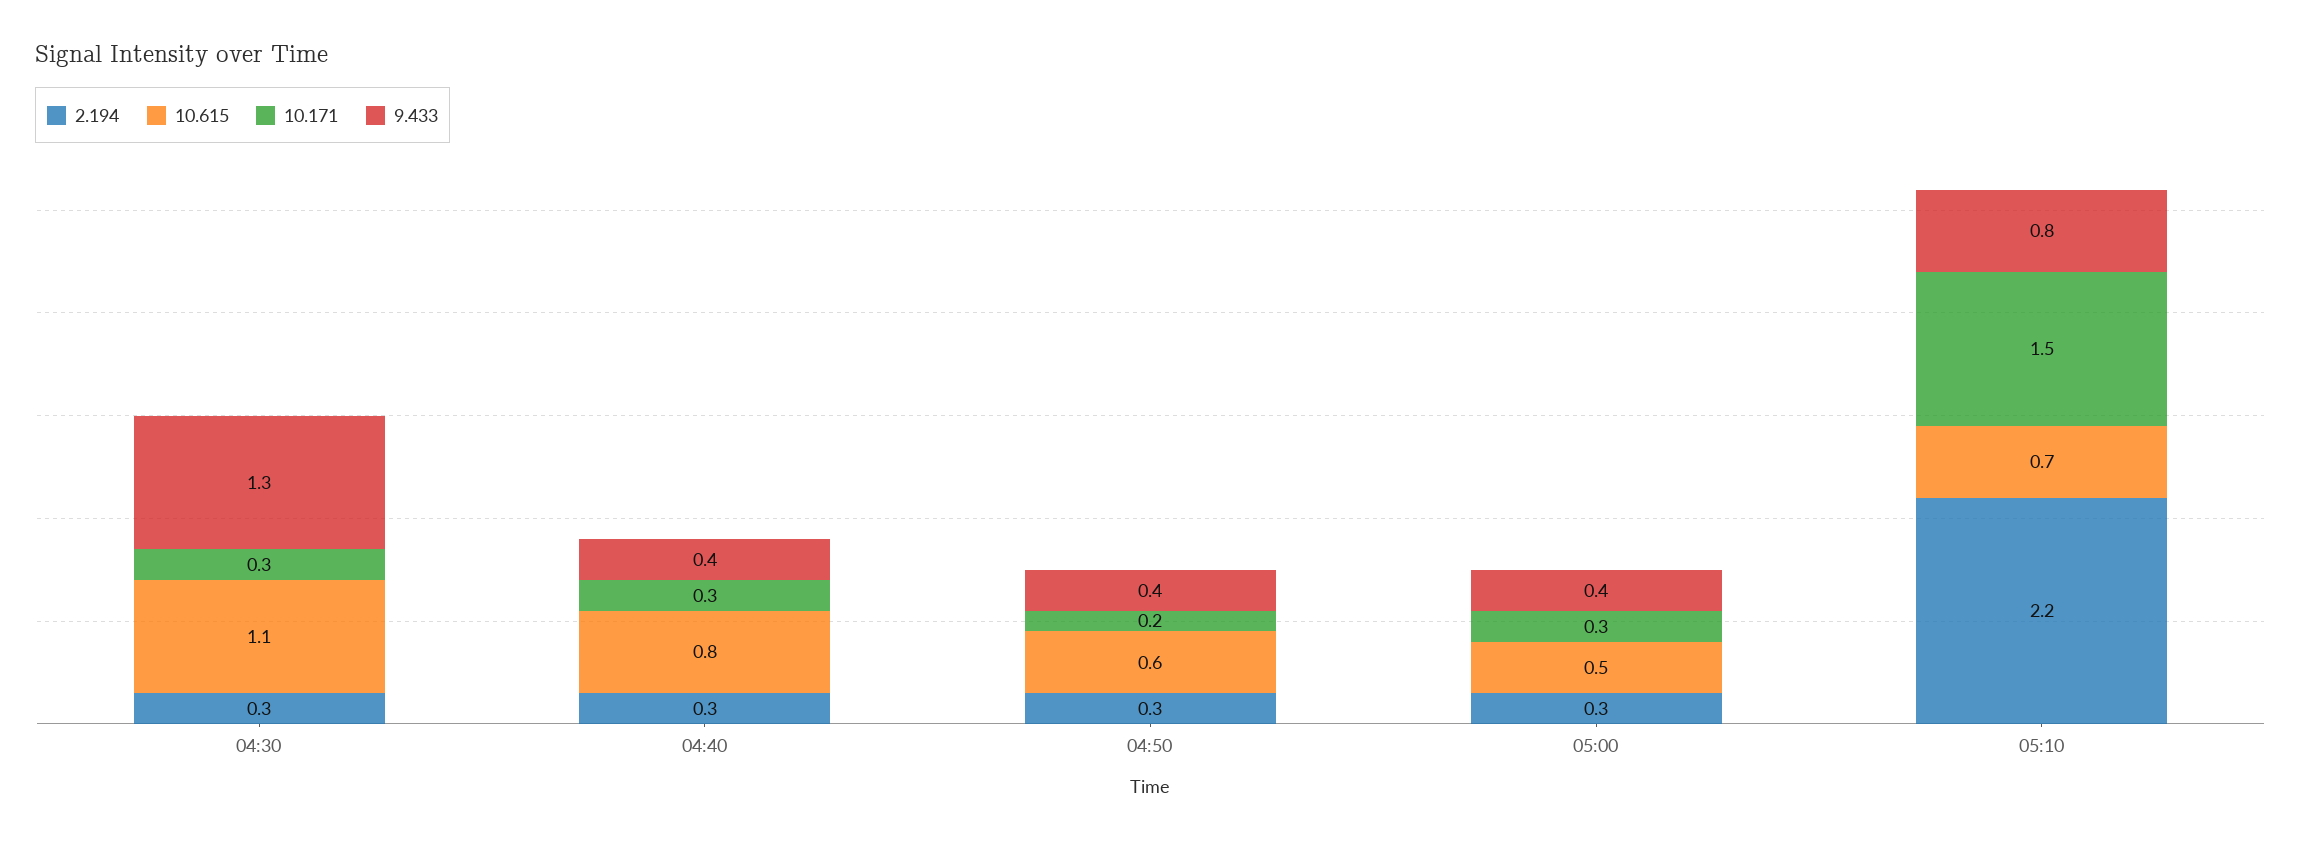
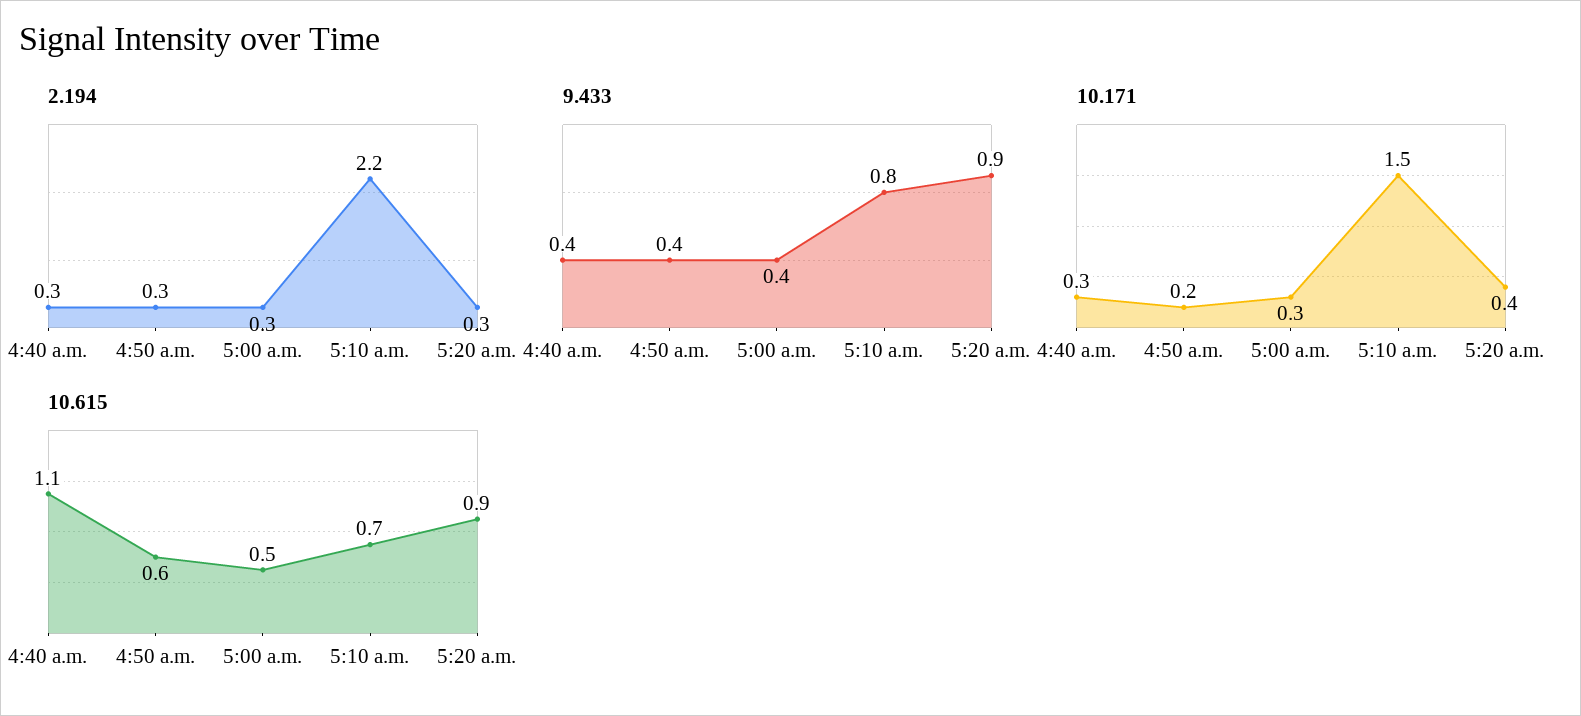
2.194, 04:30: 0.3 -> none
10.615, 04:30: 1.1 -> none
10.171, 04:30: 0.3 -> none
9.433, 04:30: 1.3 -> none
10.615, 04:40: 0.8 -> 1.1
2.194, 5:20 a.m.: none -> 0.3
9.433, 5:20 a.m.: none -> 0.9
10.171, 5:20 a.m.: none -> 0.4
10.615, 5:20 a.m.: none -> 0.9

